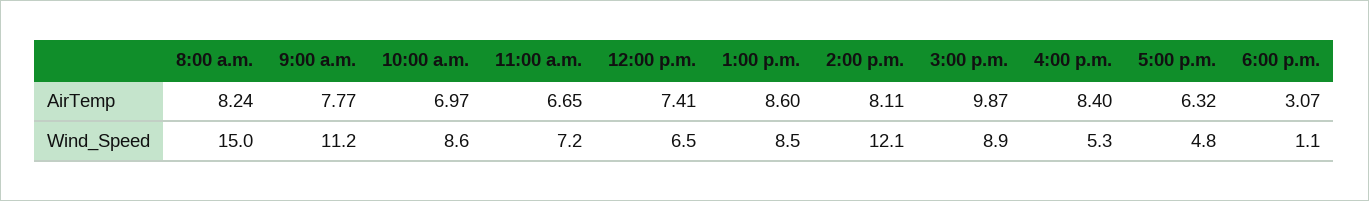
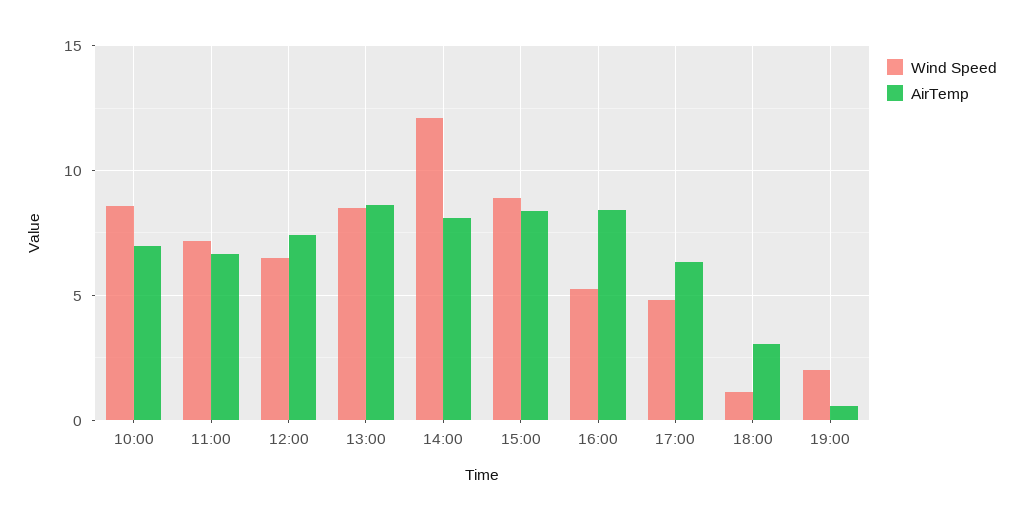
AirTemp, 8:00 a.m.: 8.24 -> none
AirTemp, 9:00 a.m.: 7.77 -> none
AirTemp, 3:00 p.m.: 9.87 -> 8.5
Wind_Speed, 8:00 a.m.: 15 -> none
Wind_Speed, 9:00 a.m.: 11.2 -> none
Wind_Speed, 19:00: none -> 2
AirTemp, 19:00: none -> 0.5

